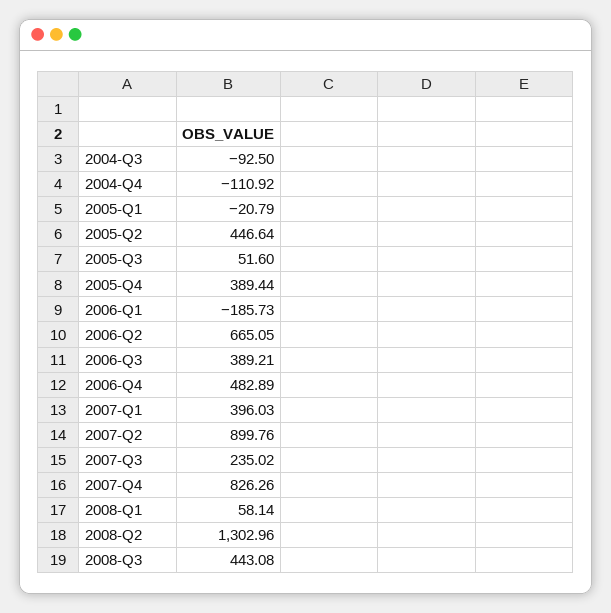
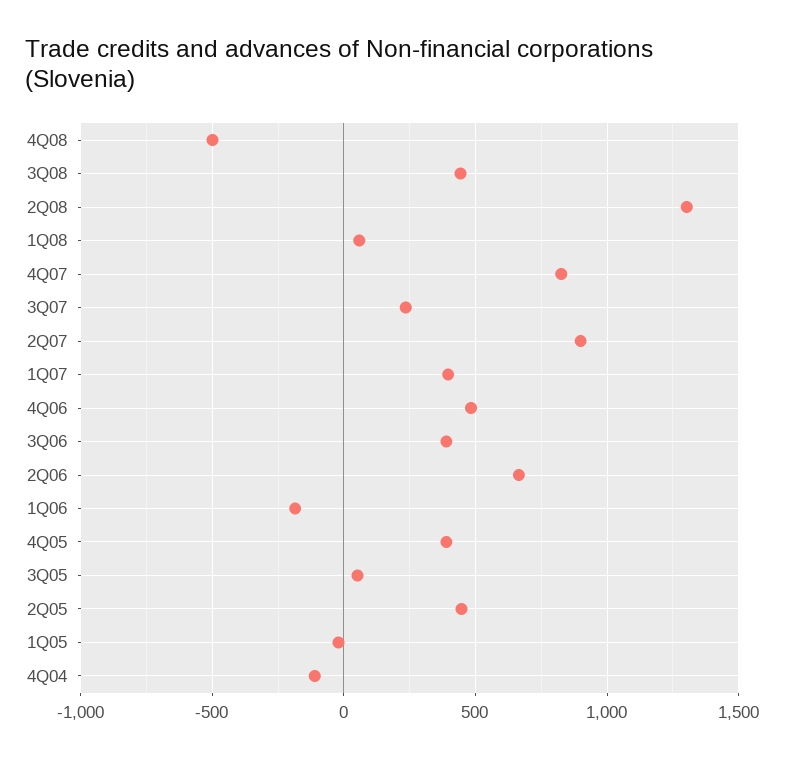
2004-Q3: -92.5 -> none
4Q08: none -> -500

